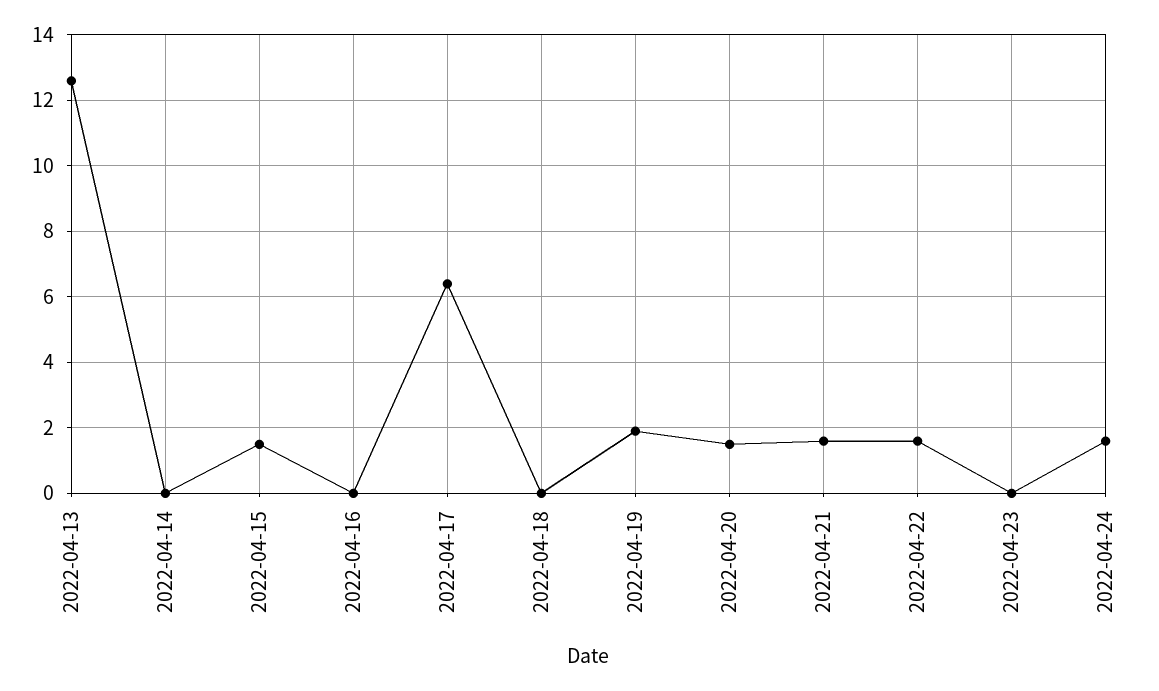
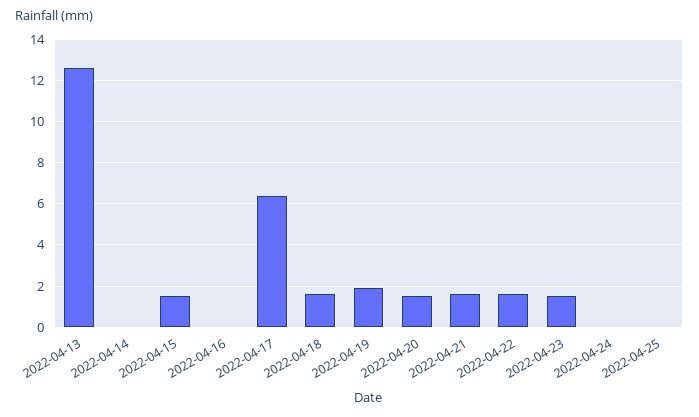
2022-04-18: 0 -> 1.5
2022-04-23: 0 -> 1.5
2022-04-24: 1.5 -> 0
2022-04-25: none -> 0

